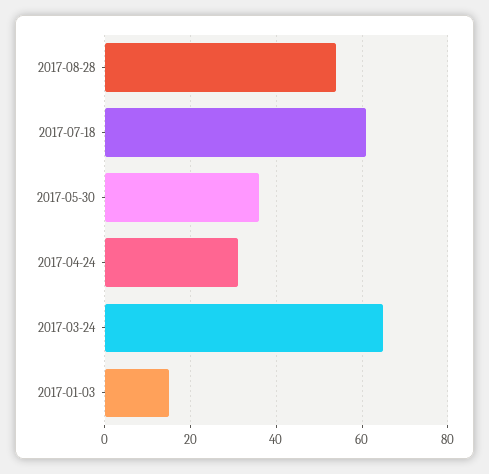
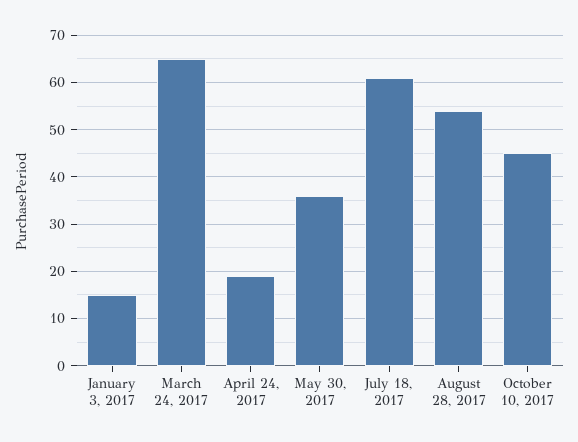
2017-04-24: 30 -> 20
October 10, 2017: none -> 45

